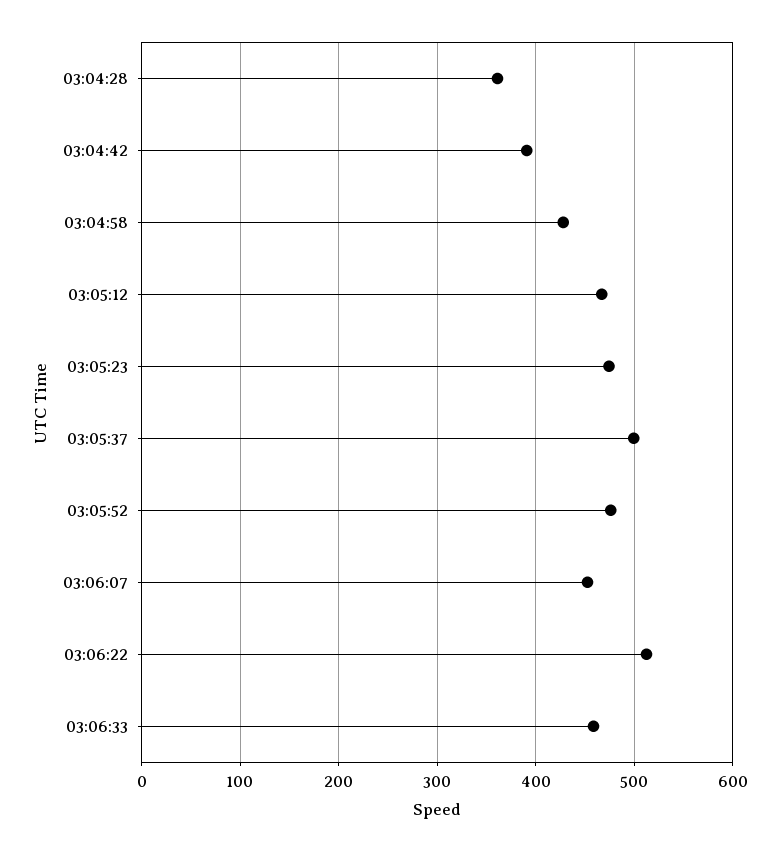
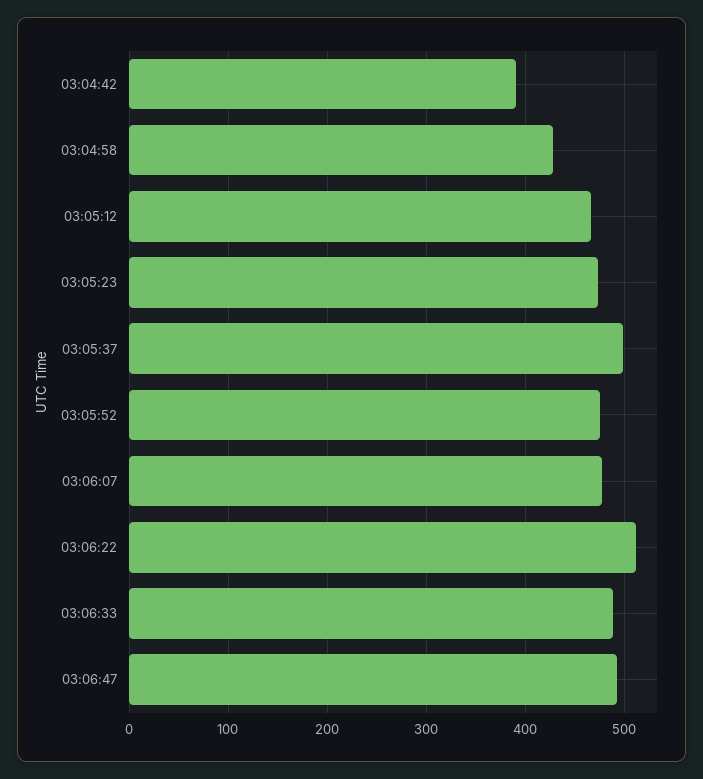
03:04:28: 360 -> none
03:06:07: 450 -> 480
03:06:33: 460 -> 490
03:06:47: none -> 490

